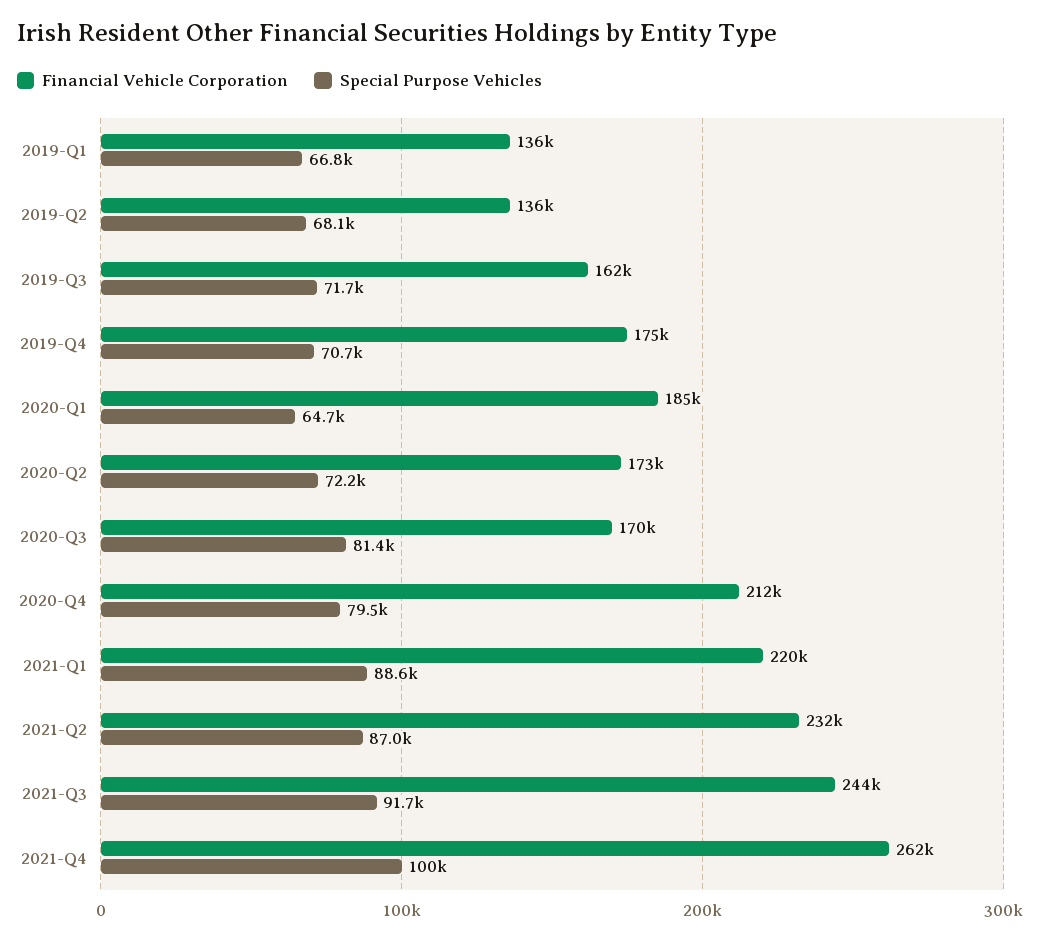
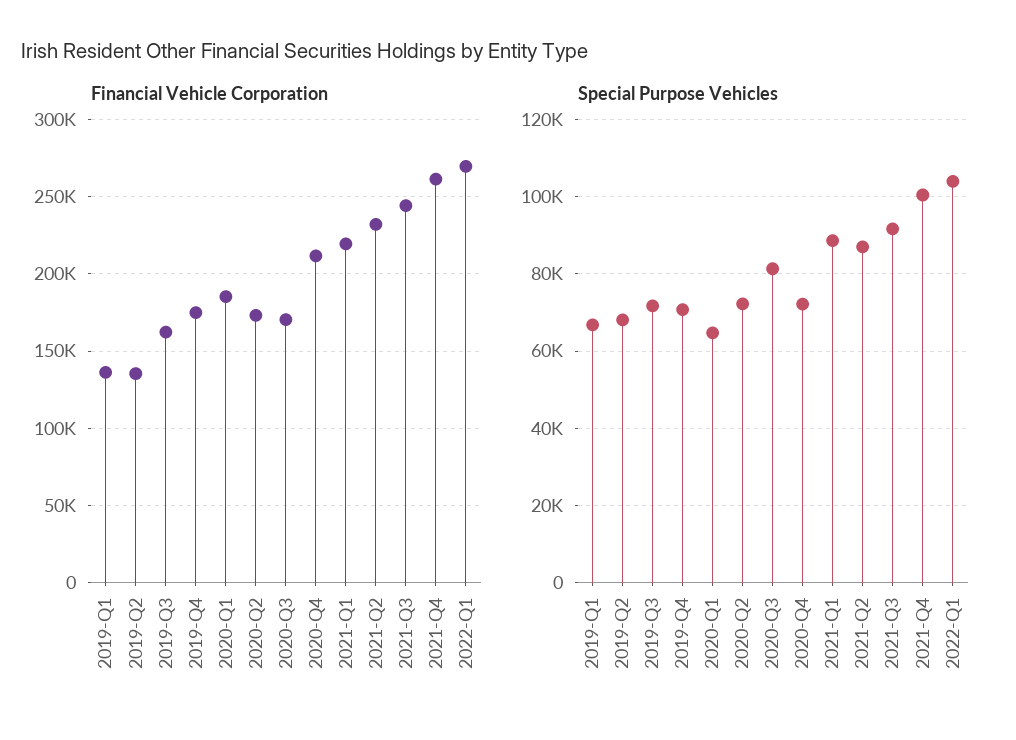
Special Purpose Vehicles, 2020-Q4: 79500 -> 72000
Financial Vehicle Corporation, 2022-Q1: none -> 270000
Special Purpose Vehicles, 2022-Q1: none -> 104000

